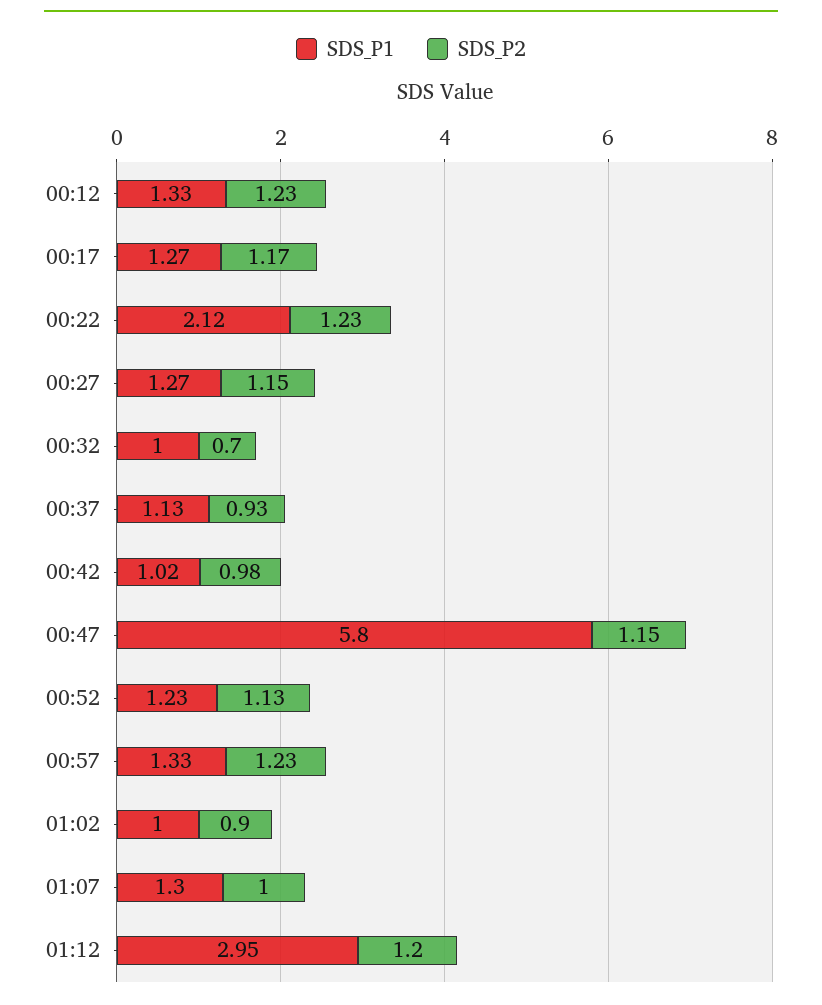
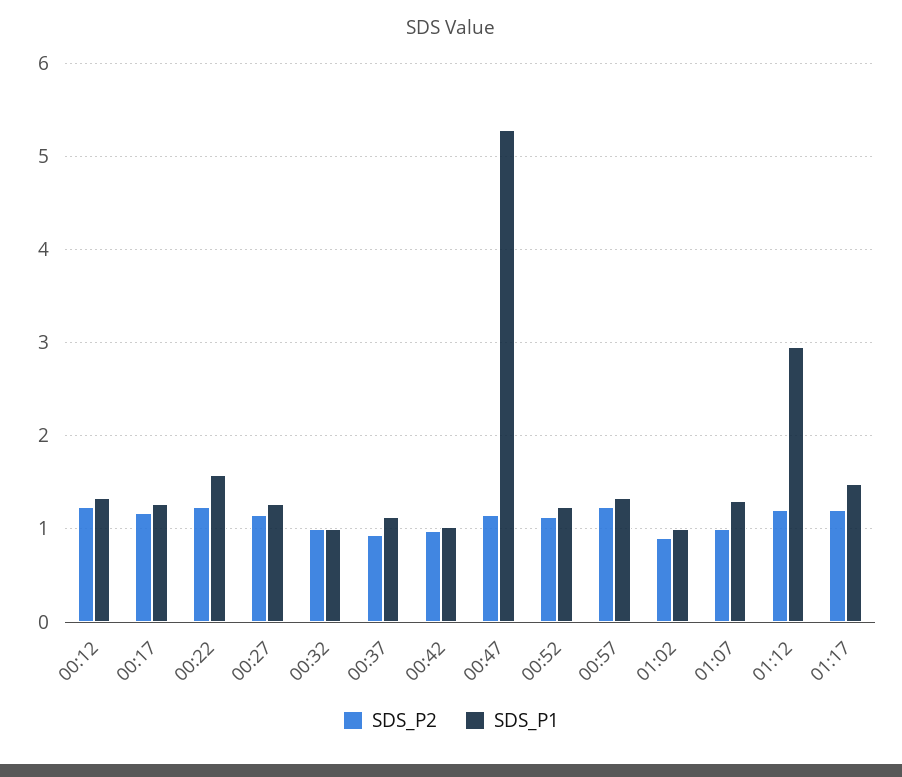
SDS_P1, 00:22: 2.12 -> 1.6
SDS_P2, 00:32: 0.7 -> 1
SDS_P1, 00:47: 5.8 -> 5.3
SDS_P2, 01:17: none -> 1.2
SDS_P1, 01:17: none -> 1.5

